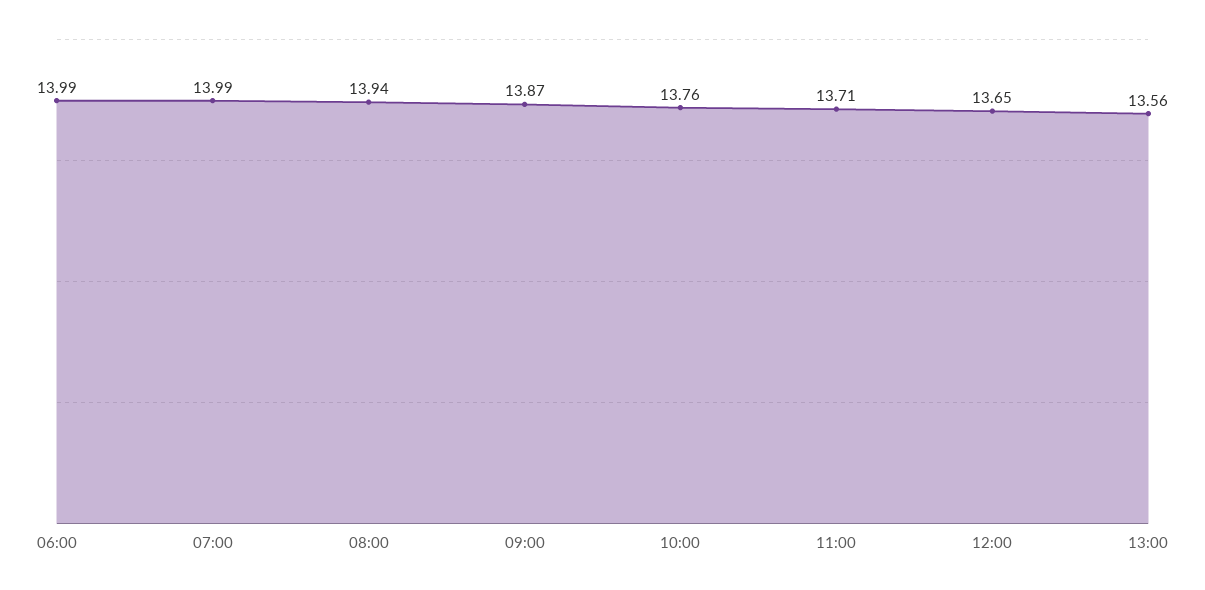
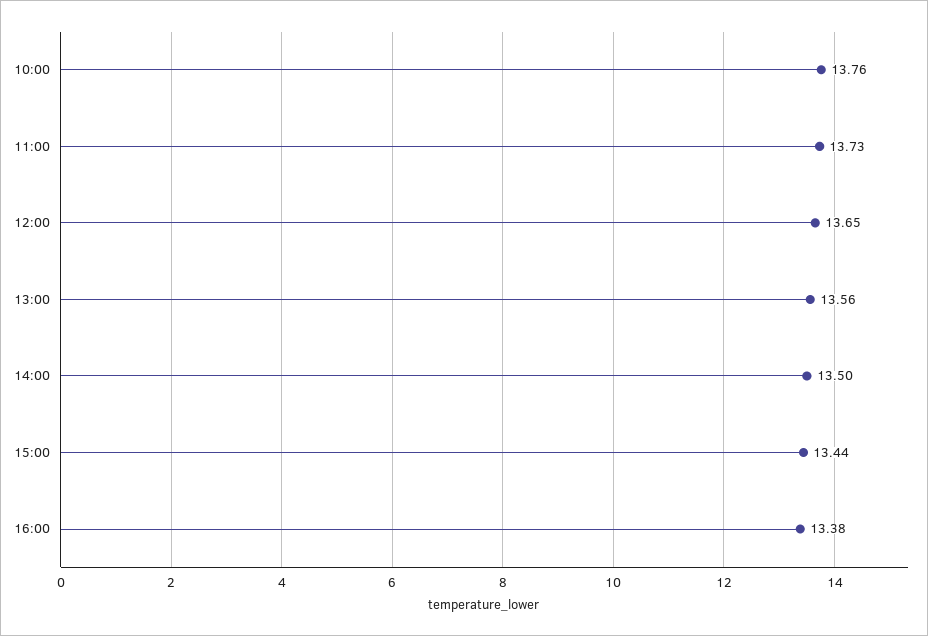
06:00: 13.99 -> none
07:00: 13.99 -> none
08:00: 13.94 -> none
09:00: 13.87 -> none
11:00: 13.71 -> 13.73
14:00: none -> 13.5
15:00: none -> 13.44
16:00: none -> 13.38

